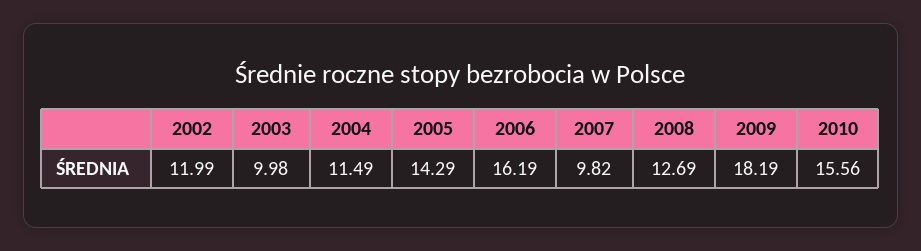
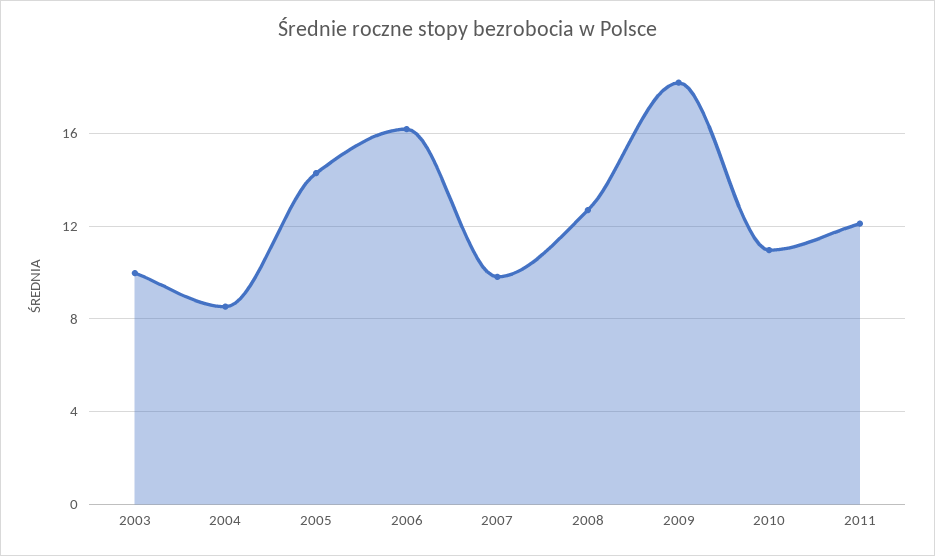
2002: 11.99 -> none
2004: 11.49 -> 8.5
2010: 15.56 -> 11
2011: none -> 12

